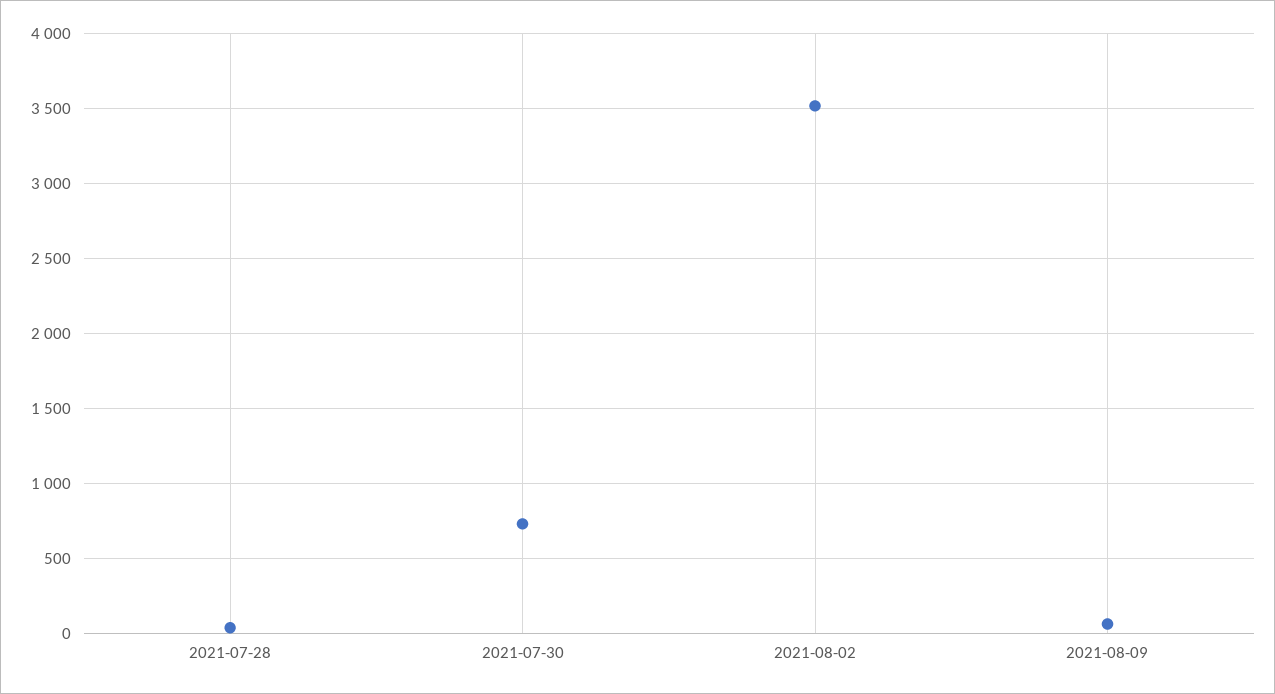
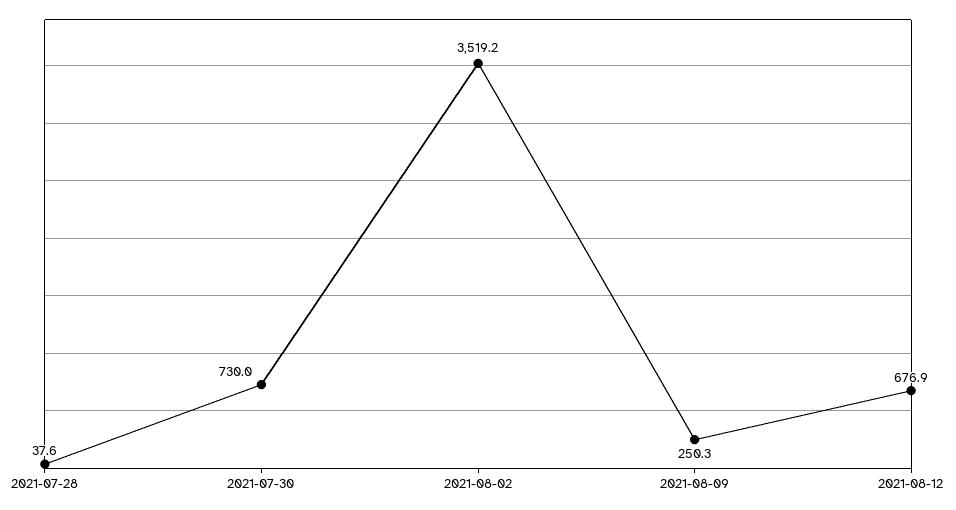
2021-08-09: 50 -> 250.3
2021-08-12: none -> 676.9

